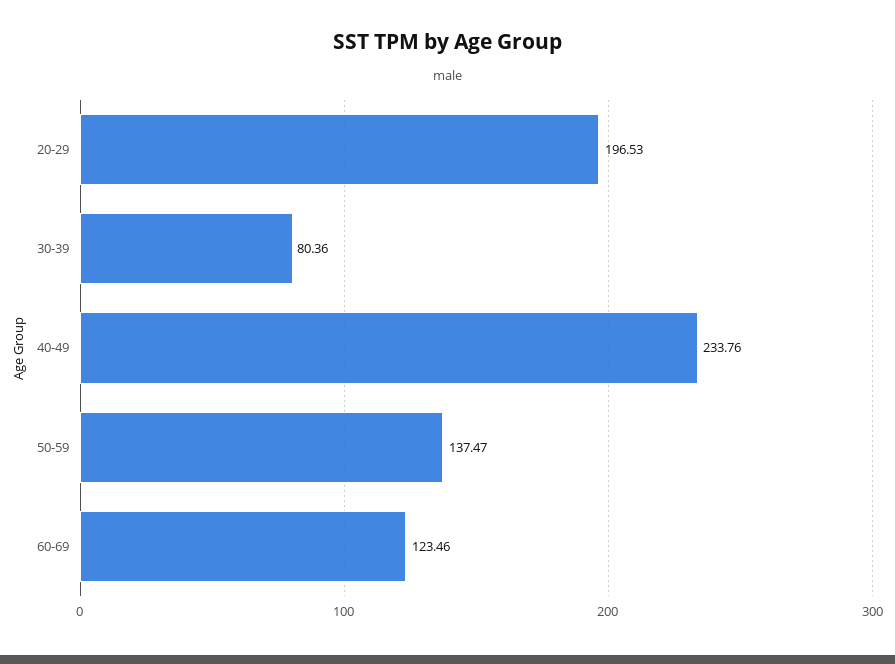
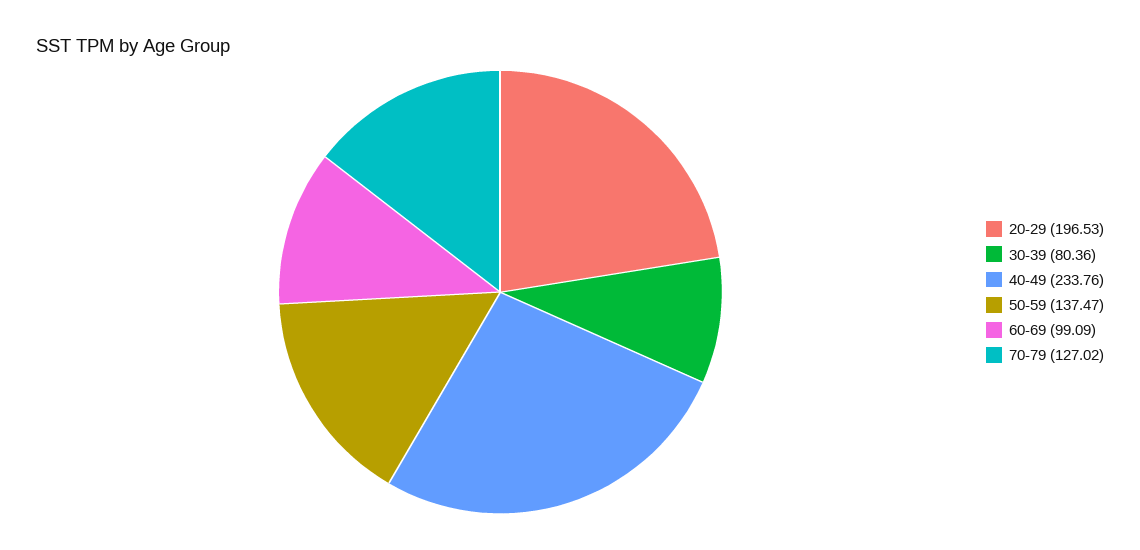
60-69: 123.46 -> 99.09
70-79: none -> 127.02

